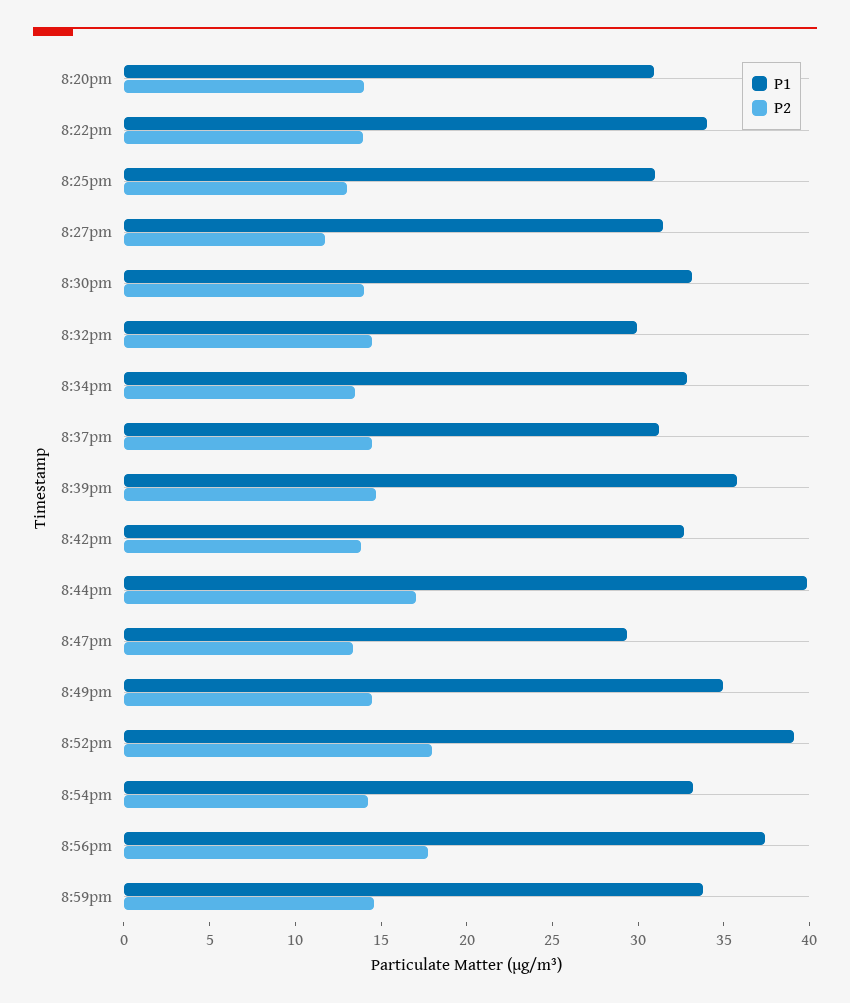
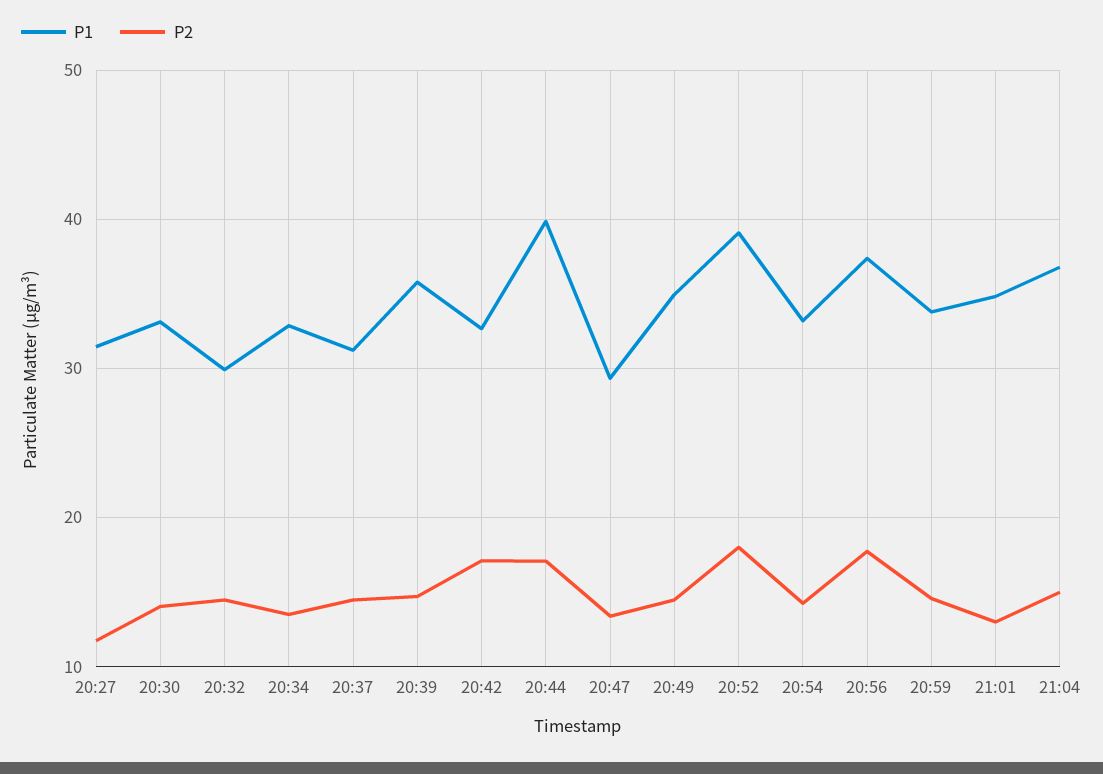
P1, 8:20pm: 31 -> none
P2, 8:20pm: 14 -> none
P1, 8:22pm: 34 -> none
P2, 8:22pm: 14 -> none
P1, 8:25pm: 31 -> none
P2, 8:25pm: 13 -> none
P2, 8:42pm: 14 -> 17
P1, 21:01: none -> 35
P2, 21:01: none -> 13
P1, 21:04: none -> 37
P2, 21:04: none -> 15

